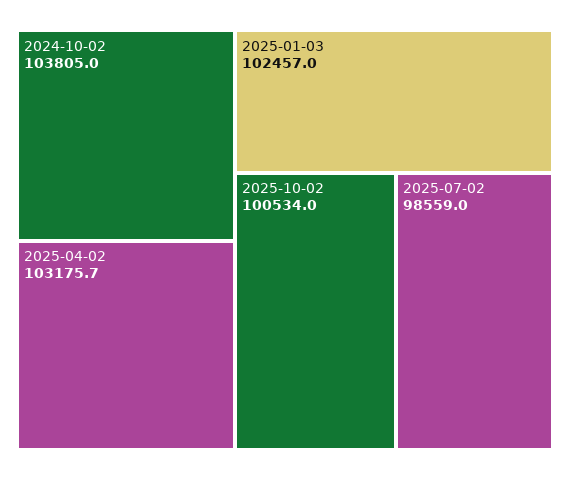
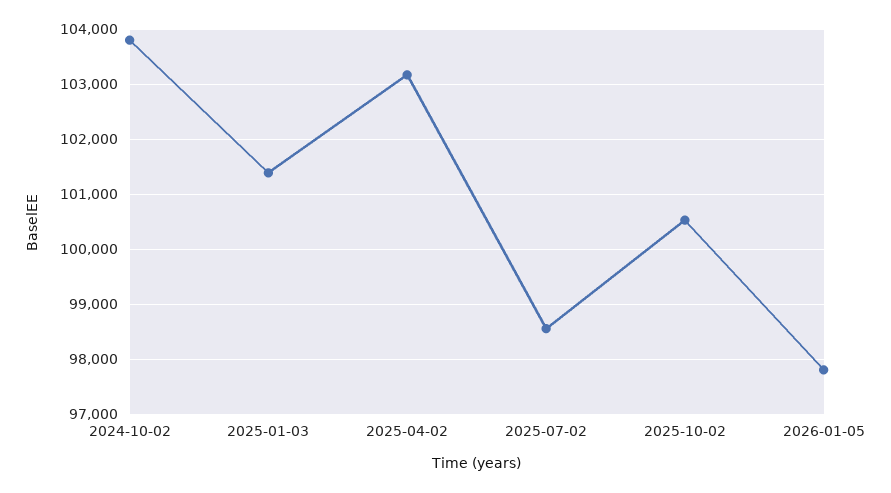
2025-01-03: 102457 -> 101400
2026-01-05: none -> 97800

